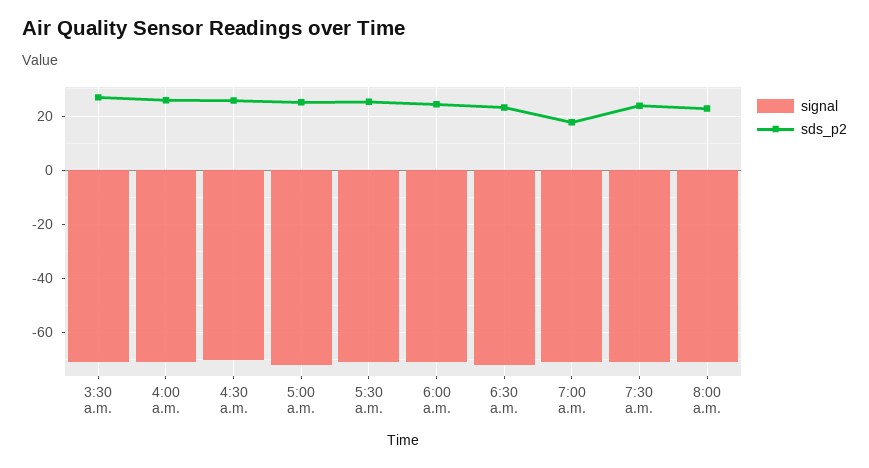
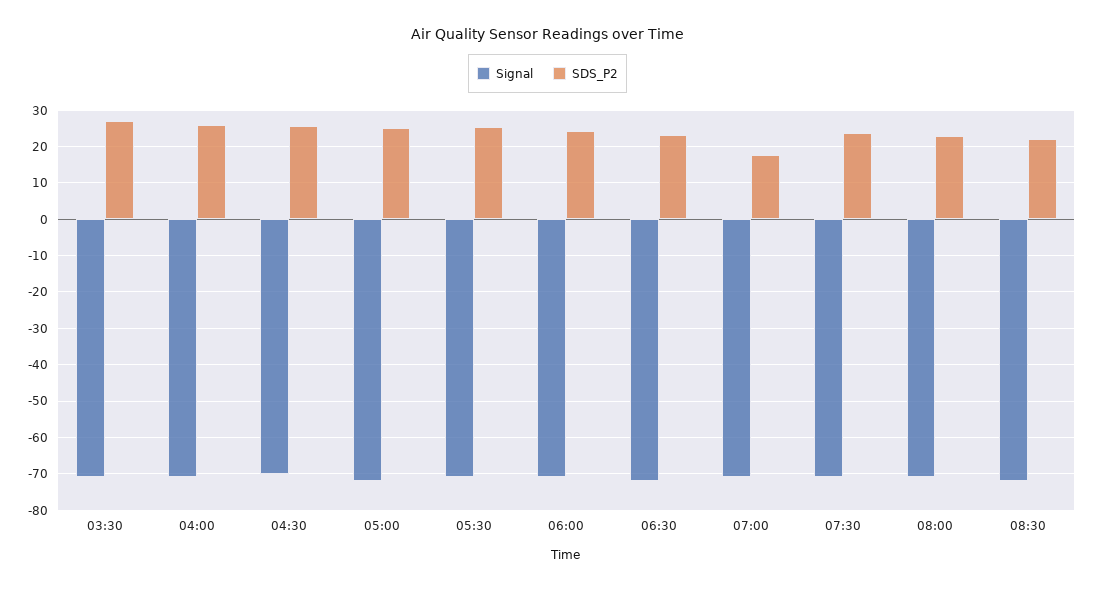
signal, 08:30: none -> -72
sds_p2, 08:30: none -> 22

